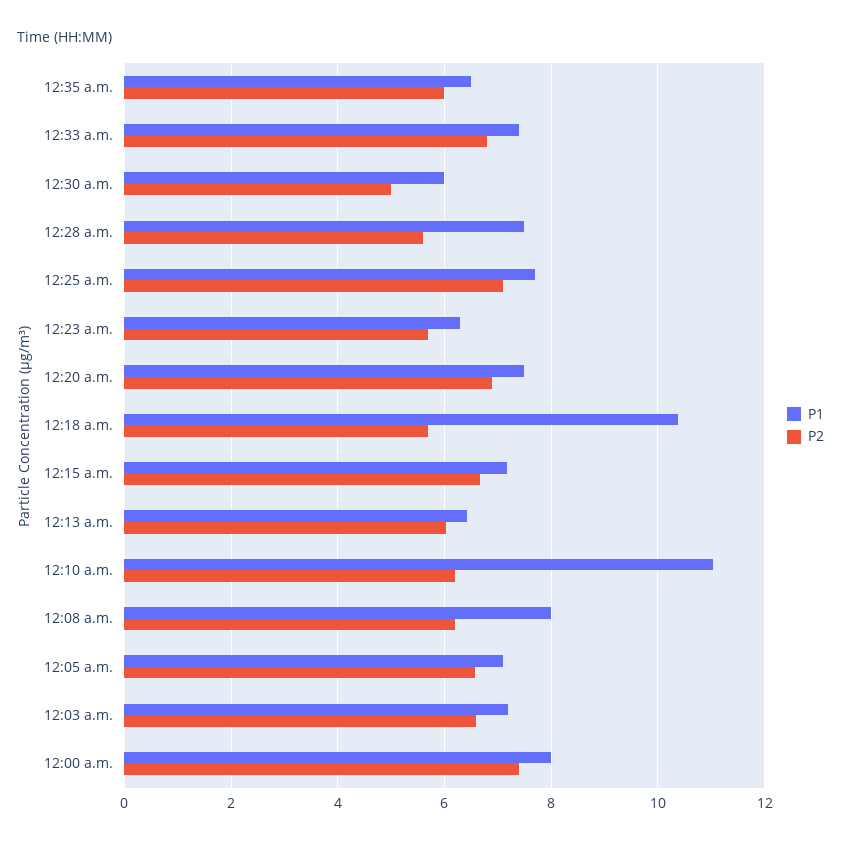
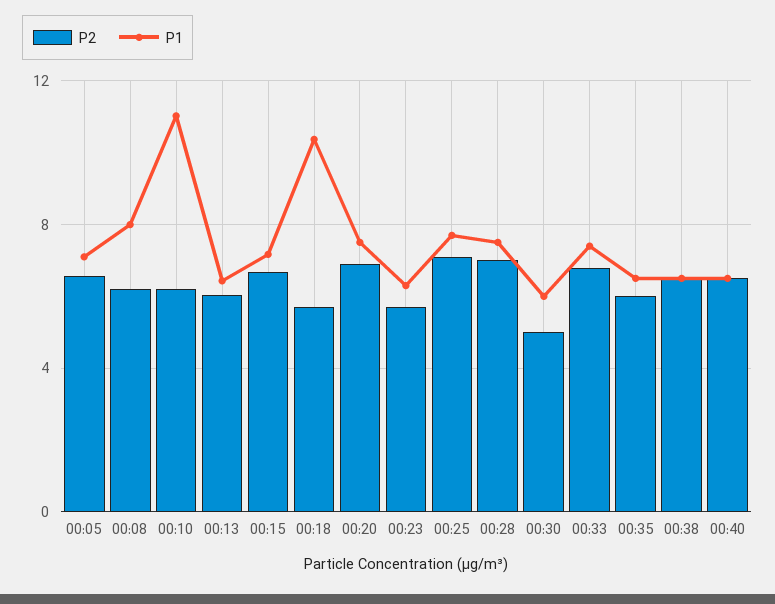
P2, 12:28 a.m.: 5.6 -> 7
P1, 12:03 a.m.: 7.2 -> none
P2, 12:03 a.m.: 6.6 -> none
P1, 12:00 a.m.: 8 -> none
P2, 12:00 a.m.: 7.4 -> none
P2, 00:38: none -> 6.5
P1, 00:38: none -> 6.5
P2, 00:40: none -> 6.5
P1, 00:40: none -> 6.5

